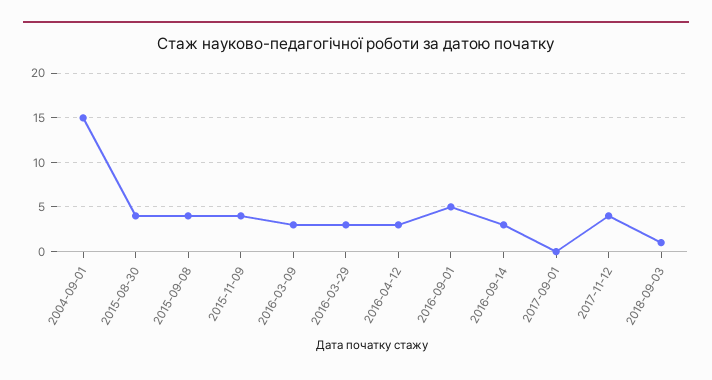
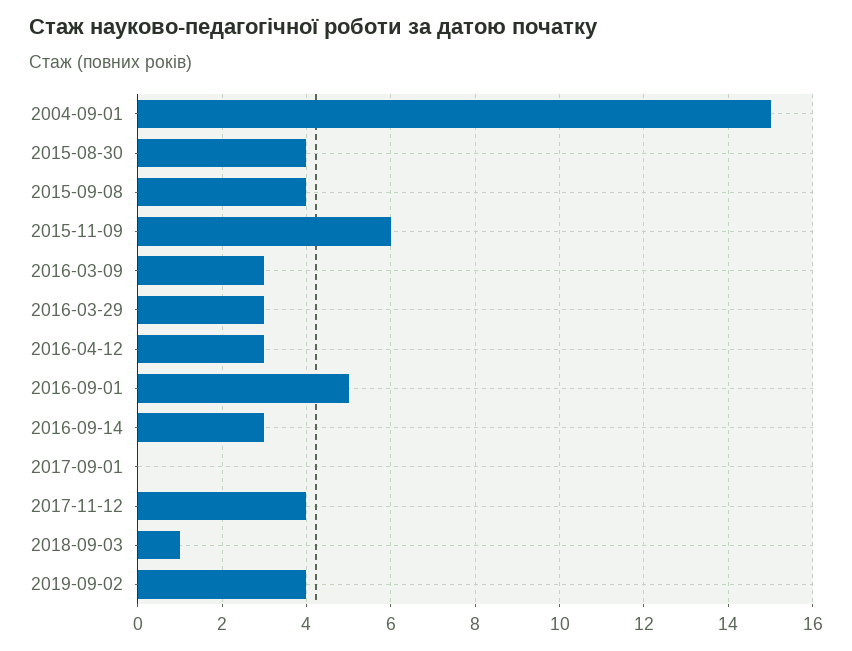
2015-11-09: 4 -> 6
2019-09-02: none -> 4

